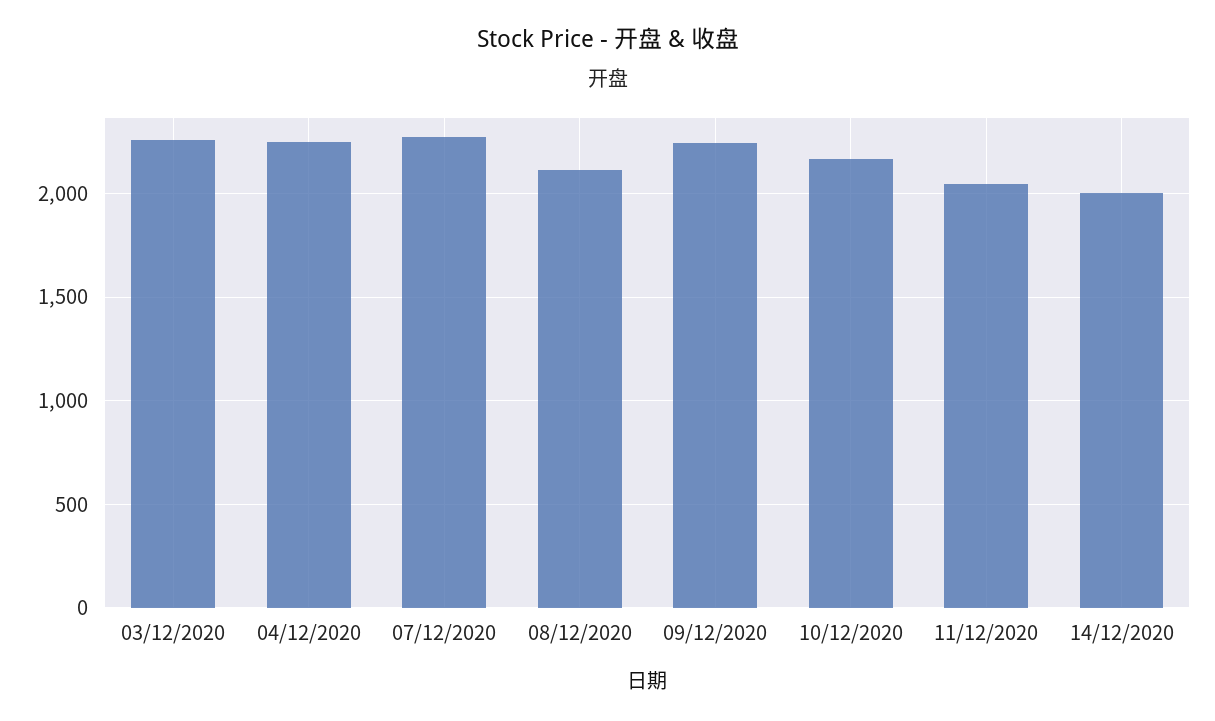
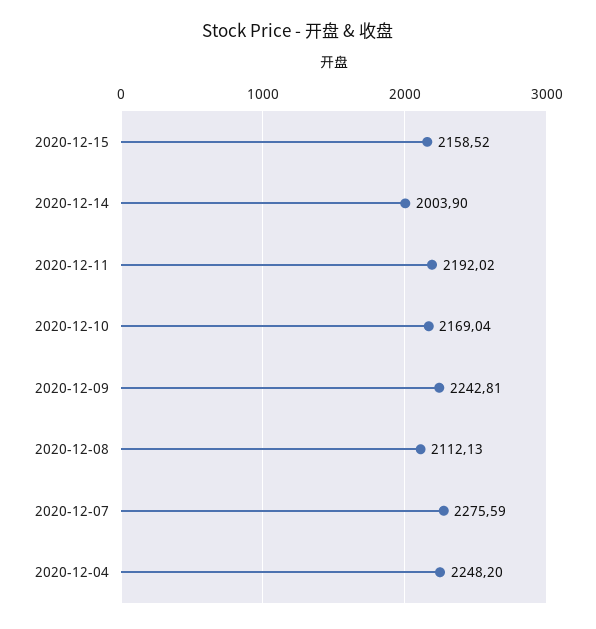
03/12/2020: 2250 -> none
11/12/2020: 2050 -> 2192.02
2020-12-15: none -> 2158.52

